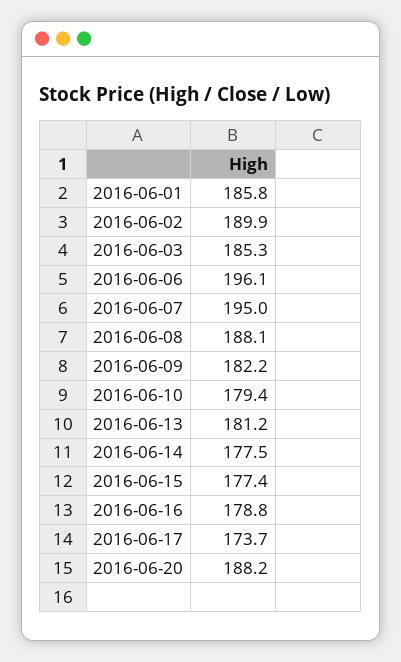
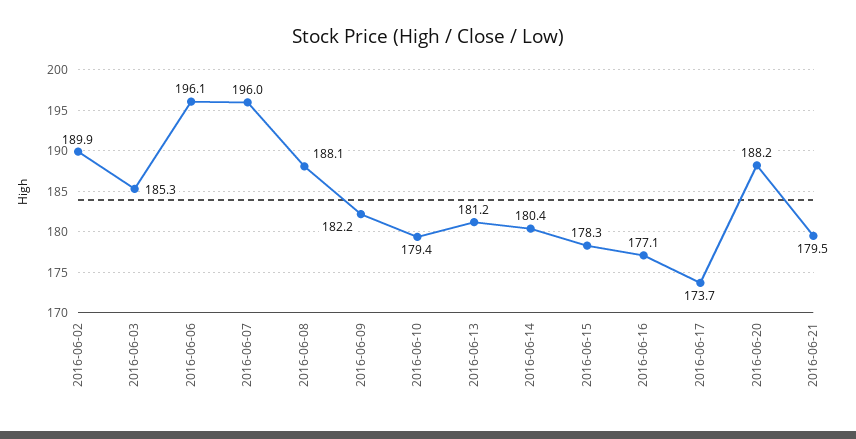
2016-06-01: 185.8 -> none
2016-06-07: 195 -> 196
2016-06-14: 177.5 -> 180.4
2016-06-15: 177.4 -> 178.3
2016-06-16: 178.8 -> 177.1
2016-06-21: none -> 179.5

